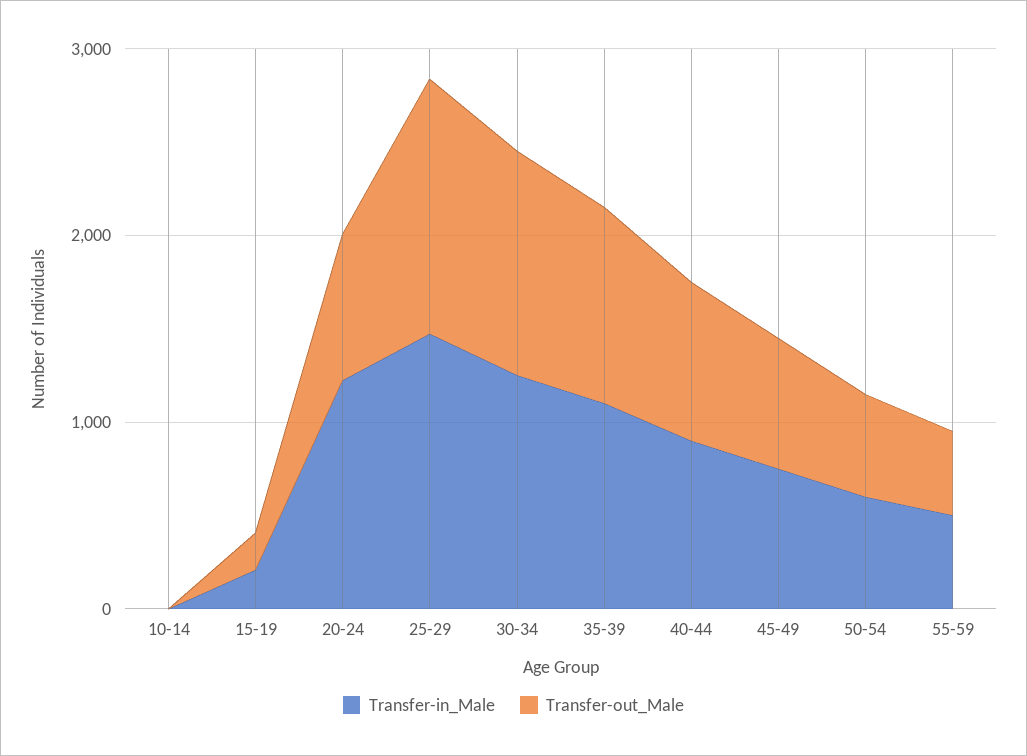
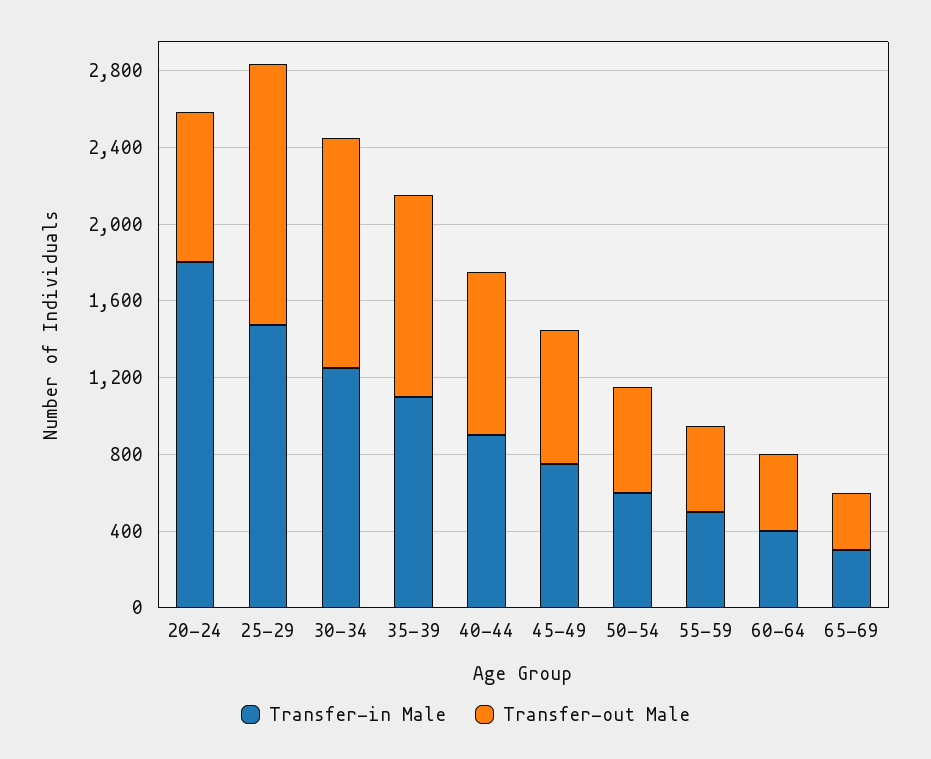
Transfer-in_Male, 10-14: 0 -> none
Transfer-out_Male, 10-14: 0 -> none
Transfer-in_Male, 15-19: 200 -> none
Transfer-out_Male, 15-19: 200 -> none
Transfer-in_Male, 20-24: 1200 -> 1800
Transfer-in_Male, 60-64: none -> 400
Transfer-out_Male, 60-64: none -> 400
Transfer-in_Male, 65-69: none -> 300
Transfer-out_Male, 65-69: none -> 300

